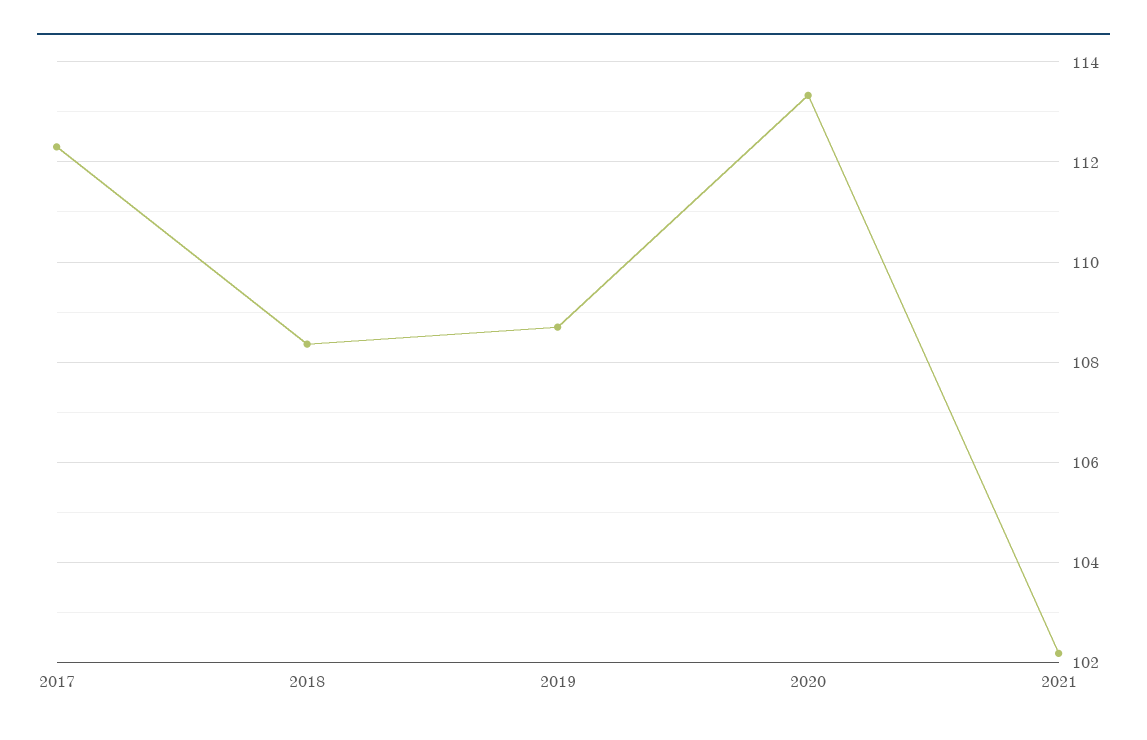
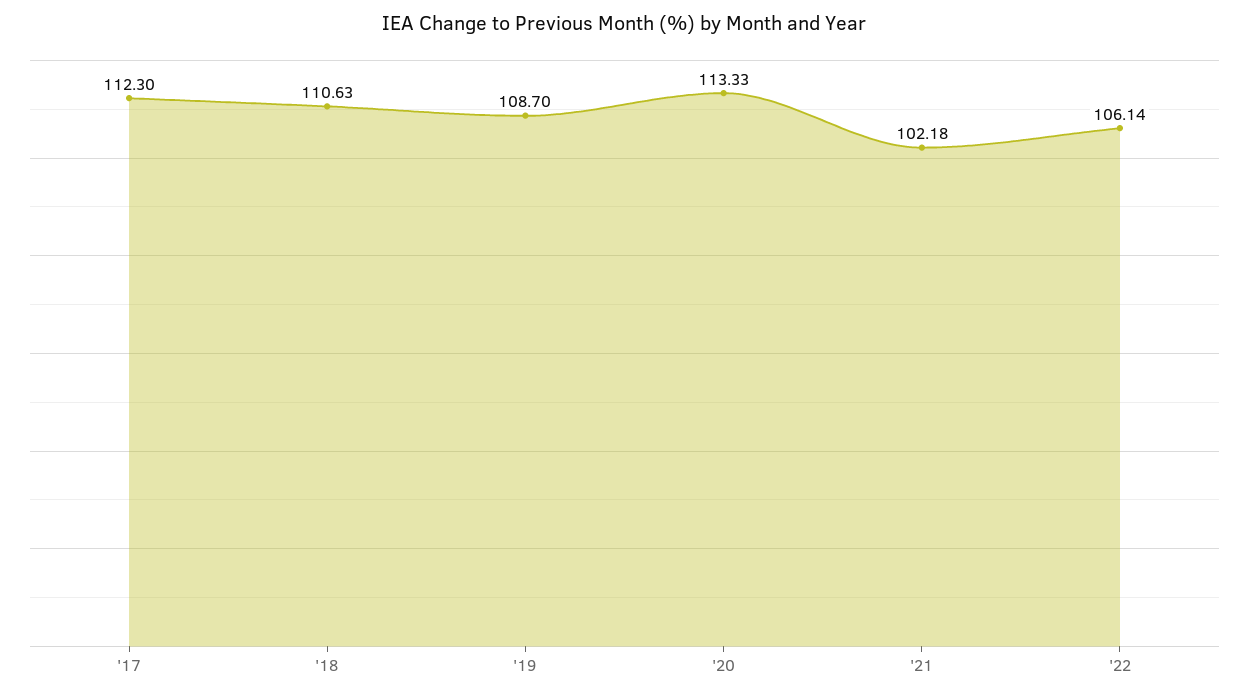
2018: 108.4 -> 110.63
'22: none -> 106.14

